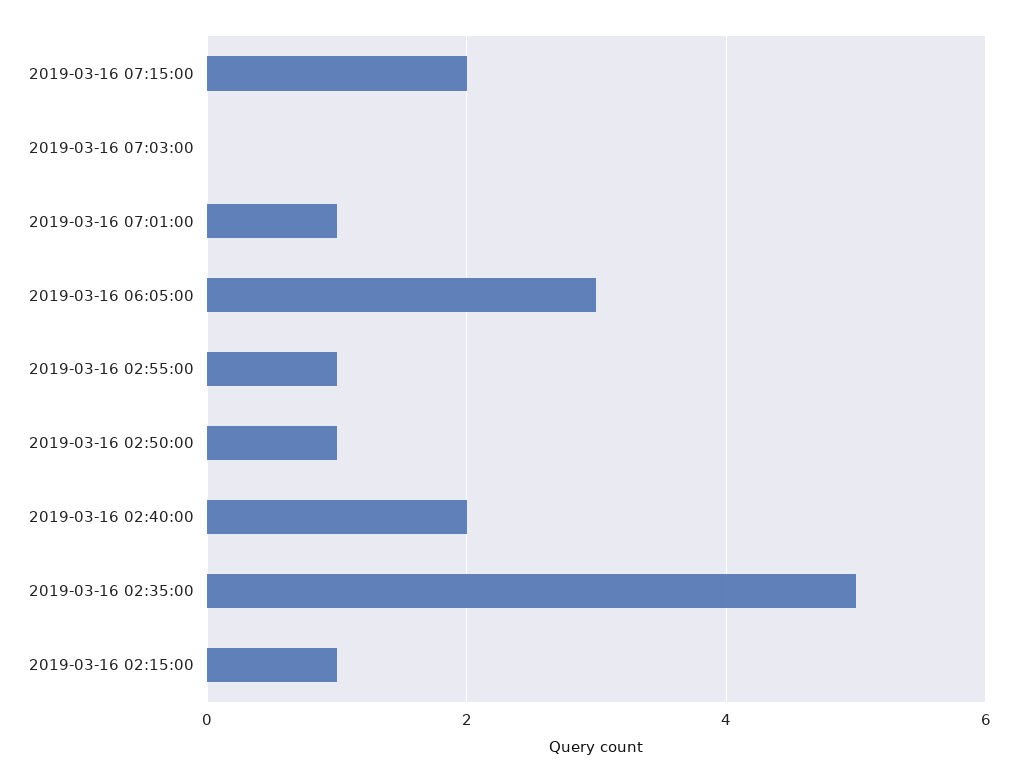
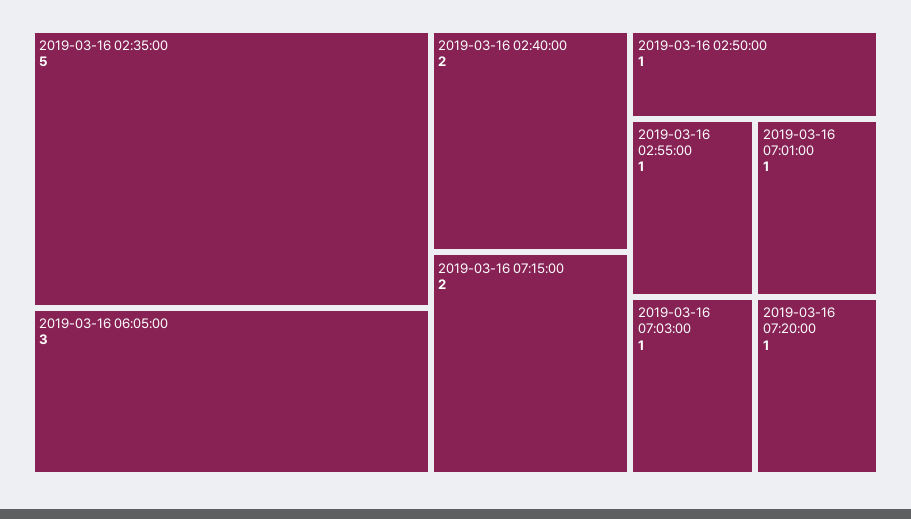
2019-03-16 07:03:00: 0 -> 1
2019-03-16 02:15:00: 1 -> none
2019-03-16 07:20:00: none -> 1

